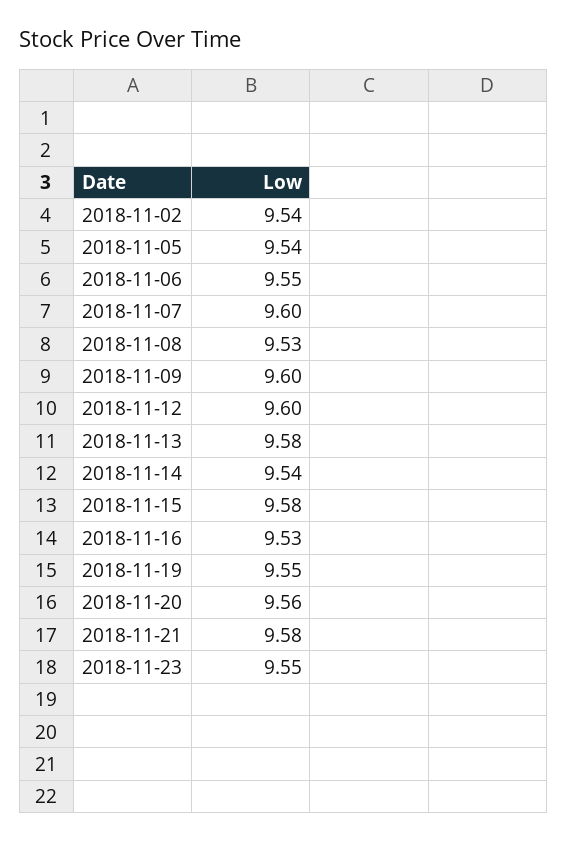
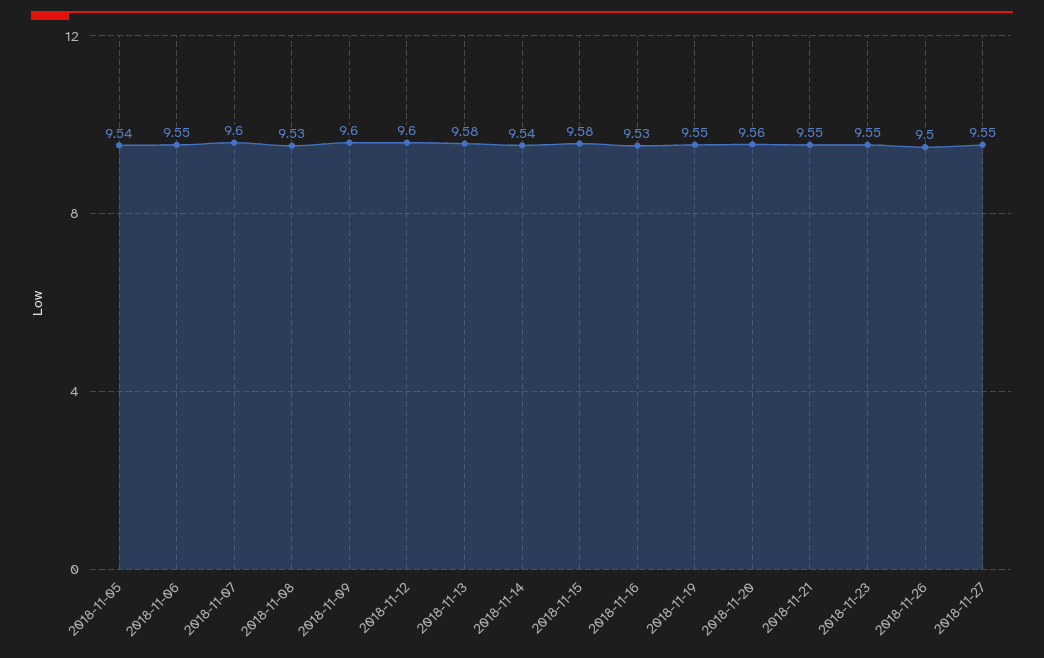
2018-11-02: 9.54 -> none
2018-11-21: 9.58 -> 9.55
2018-11-26: none -> 9.5
2018-11-27: none -> 9.55

